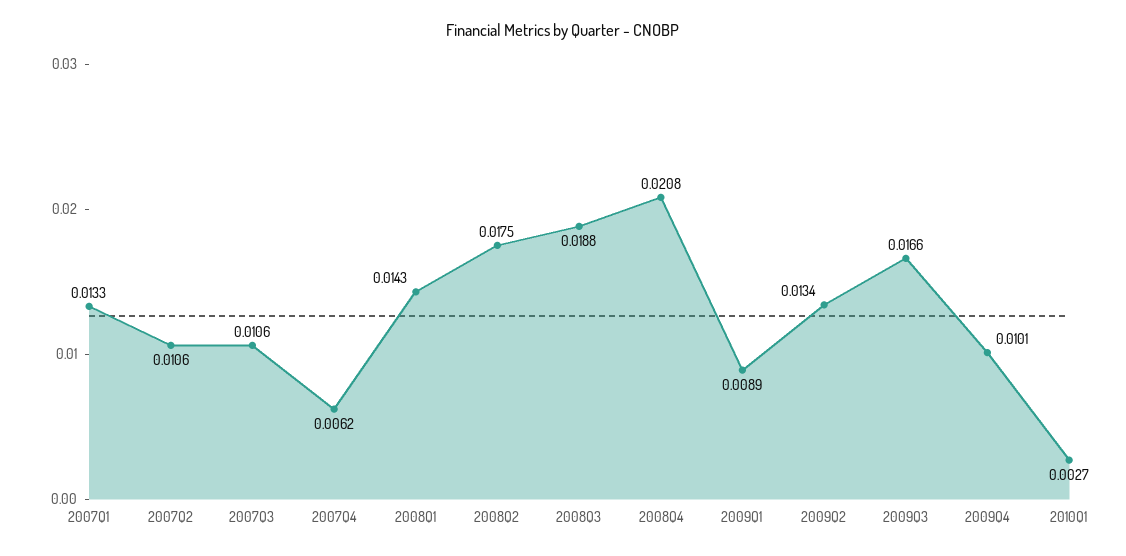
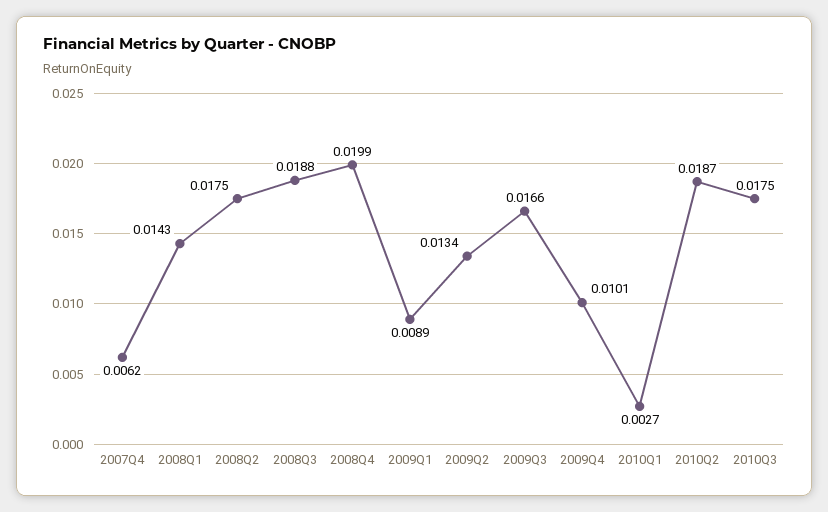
2007Q1: 0.0133 -> none
2007Q2: 0.0106 -> none
2007Q3: 0.0106 -> none
2008Q4: 0.0208 -> 0.0199
2010Q2: none -> 0.0187
2010Q3: none -> 0.0175

